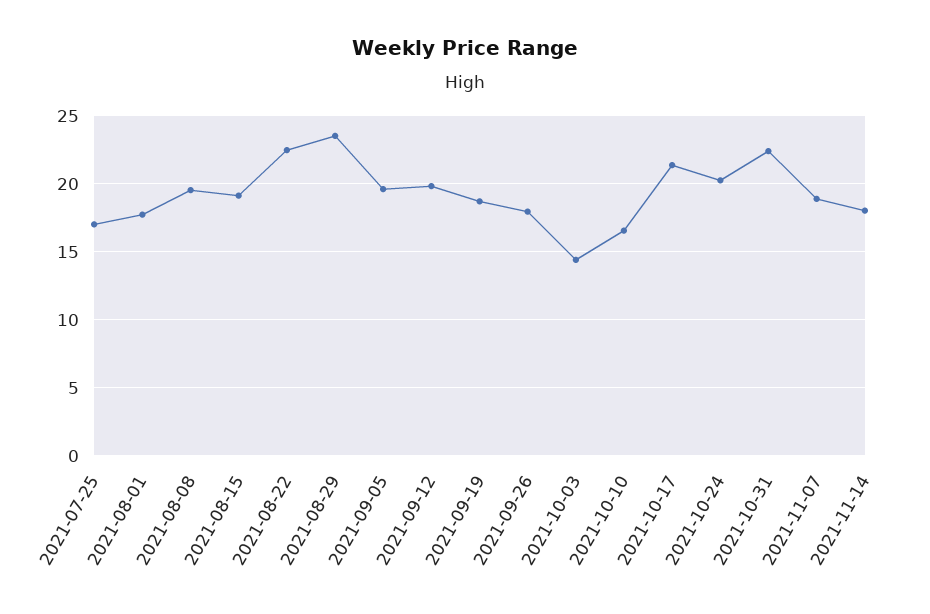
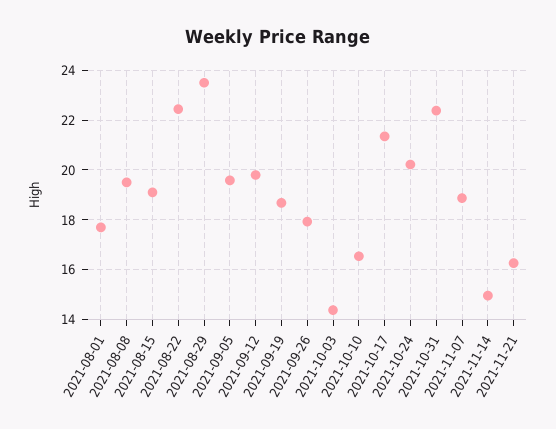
2021-07-25: 17 -> none
2021-11-14: 18 -> 15
2021-11-21: none -> 16.25

